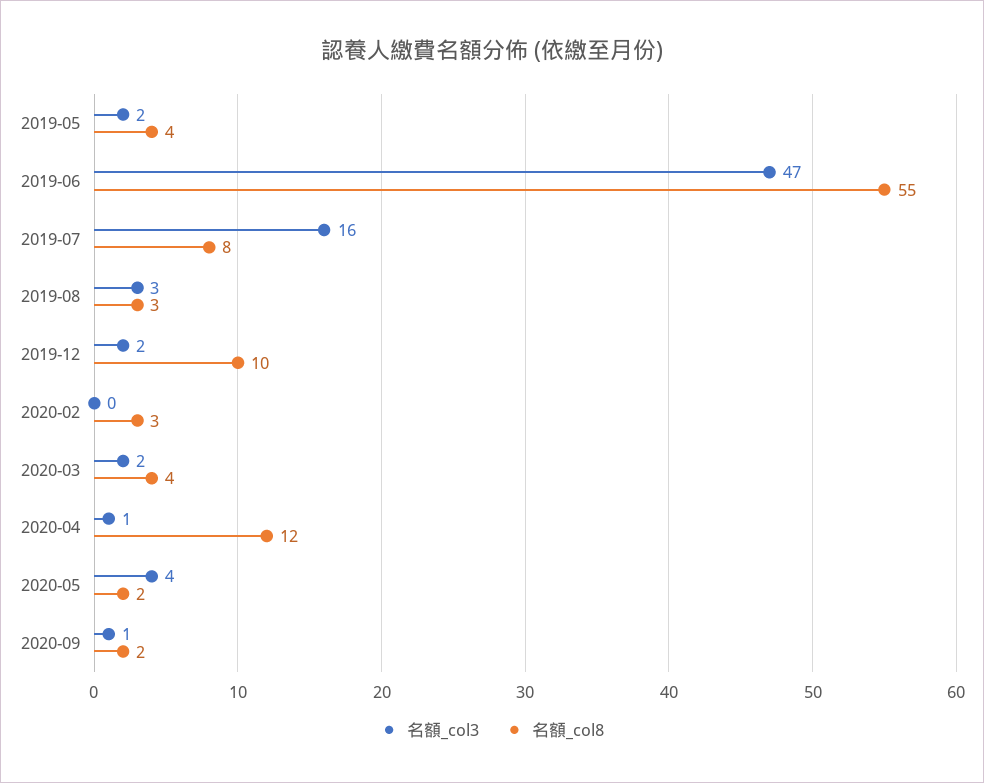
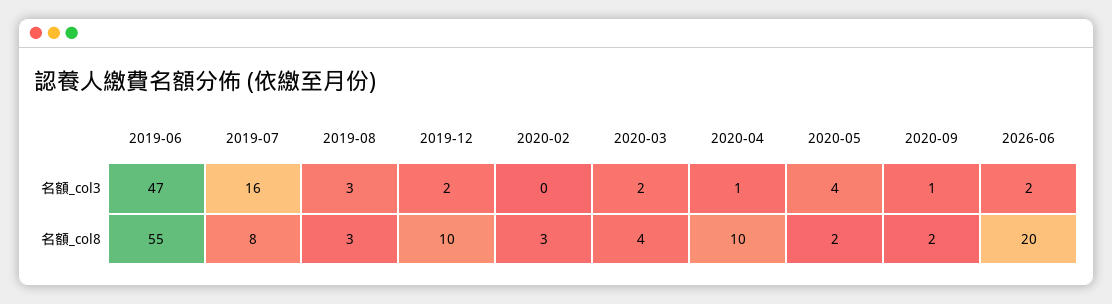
名額_col3, 2019-05: 2 -> none
名額_col8, 2019-05: 4 -> none
名額_col8, 2020-04: 12 -> 10
名額_col3, 2026-06: none -> 2
名額_col8, 2026-06: none -> 20

